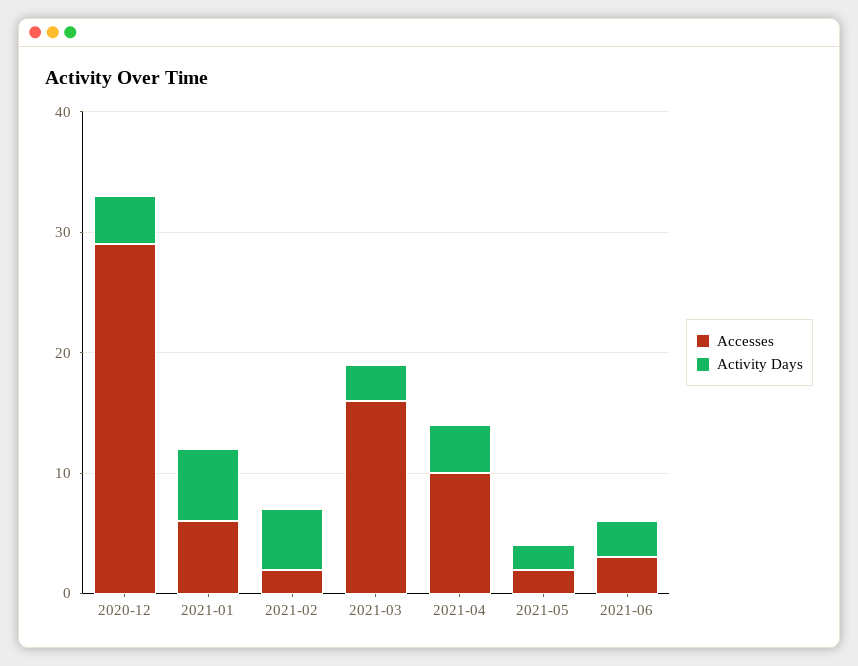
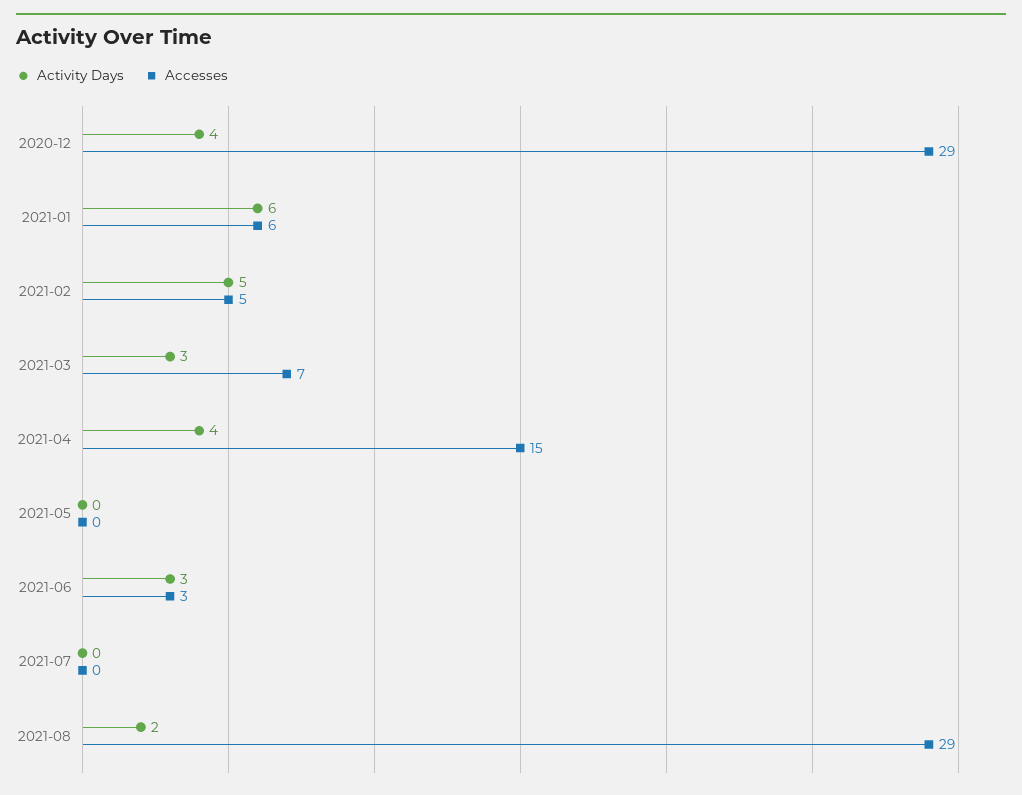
Accesses, 2021-02: 2 -> 5
Accesses, 2021-03: 16 -> 7
Accesses, 2021-04: 10 -> 15
Accesses, 2021-05: 2 -> 0
Activity Days, 2021-05: 2 -> 0
Activity Days, 2021-07: none -> 0
Accesses, 2021-07: none -> 0
Activity Days, 2021-08: none -> 2
Accesses, 2021-08: none -> 29

